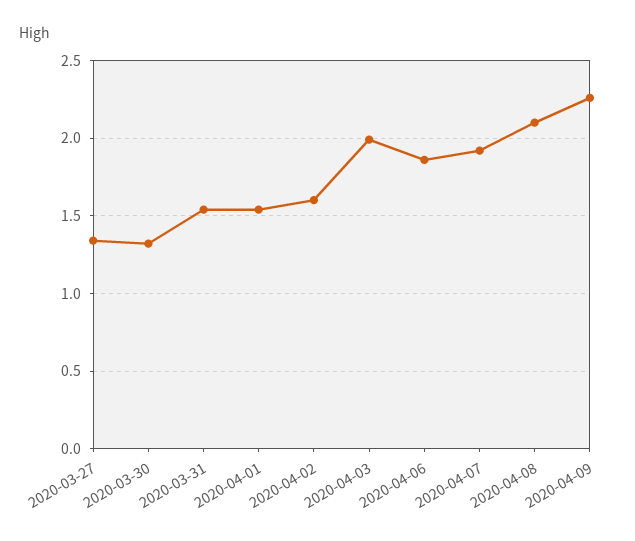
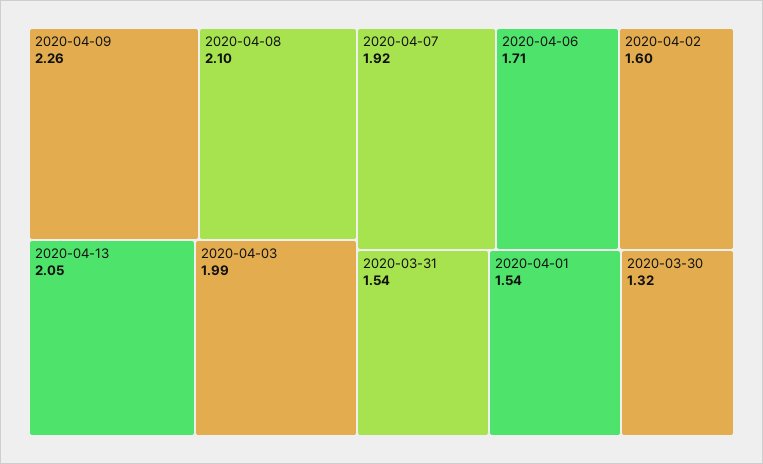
2020-03-27: 1.35 -> none
2020-04-06: 1.85 -> 1.71
2020-04-13: none -> 2.05

